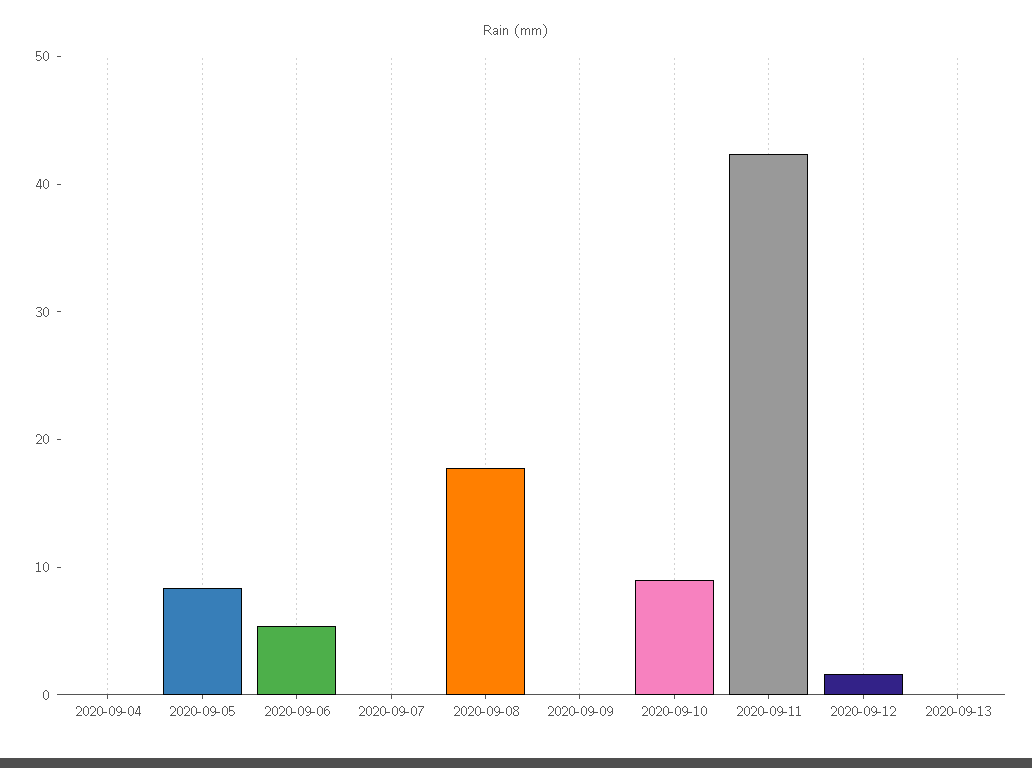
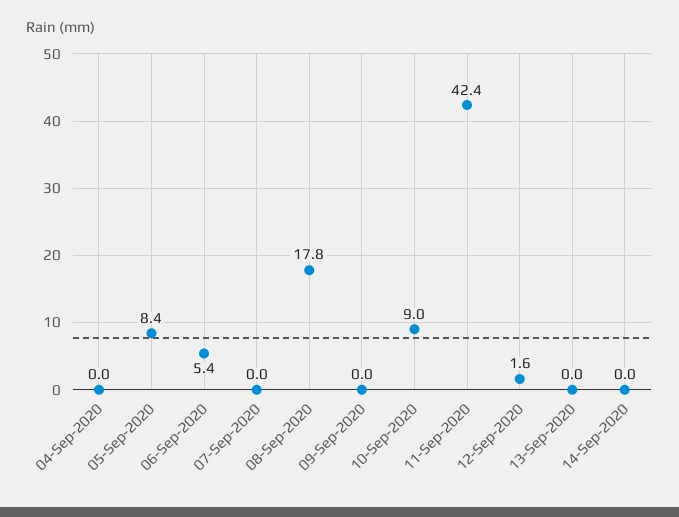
14-Sep-2020: none -> 0

